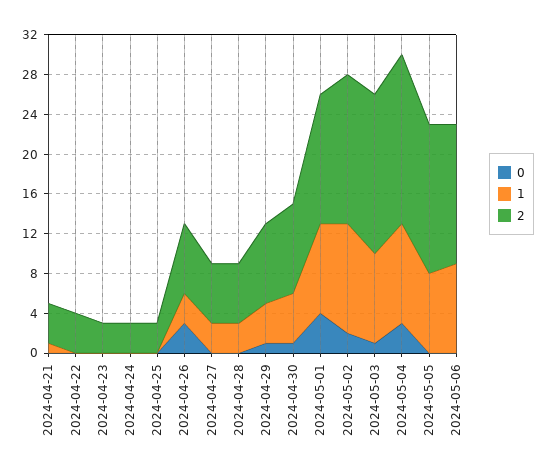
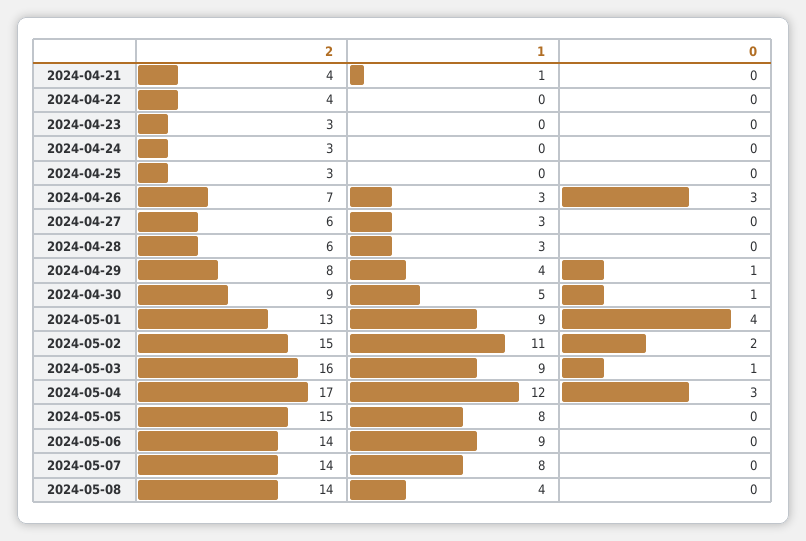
1, 2024-05-04: 10 -> 12
2, 2024-05-07: none -> 14
1, 2024-05-07: none -> 8
0, 2024-05-07: none -> 0
2, 2024-05-08: none -> 14
1, 2024-05-08: none -> 4
0, 2024-05-08: none -> 0

